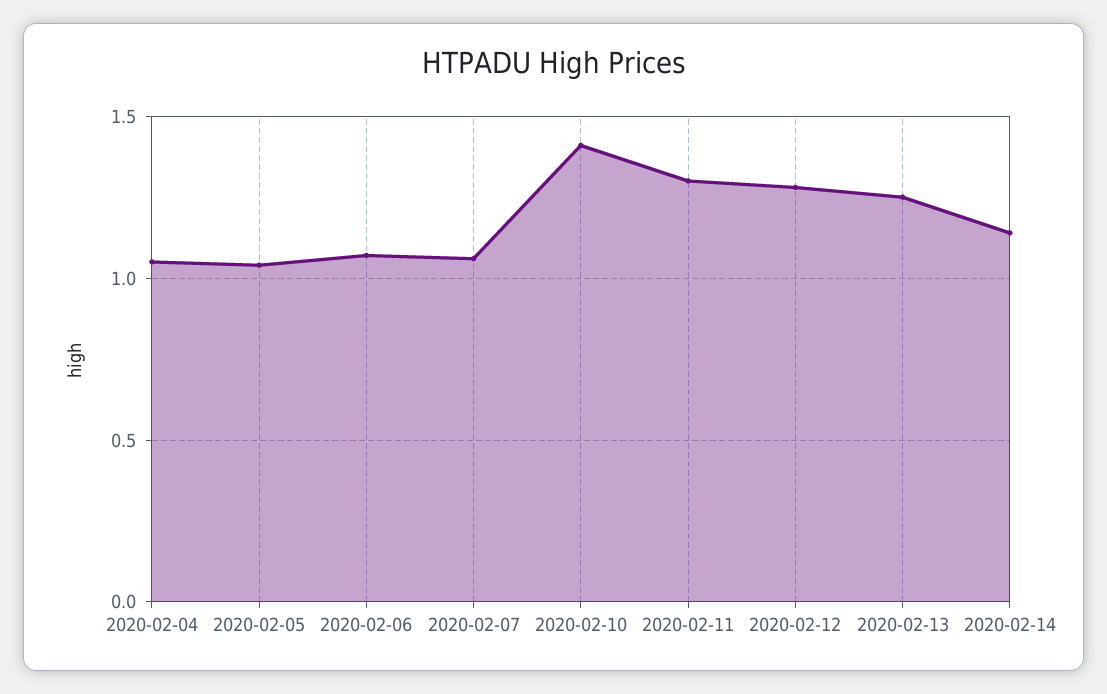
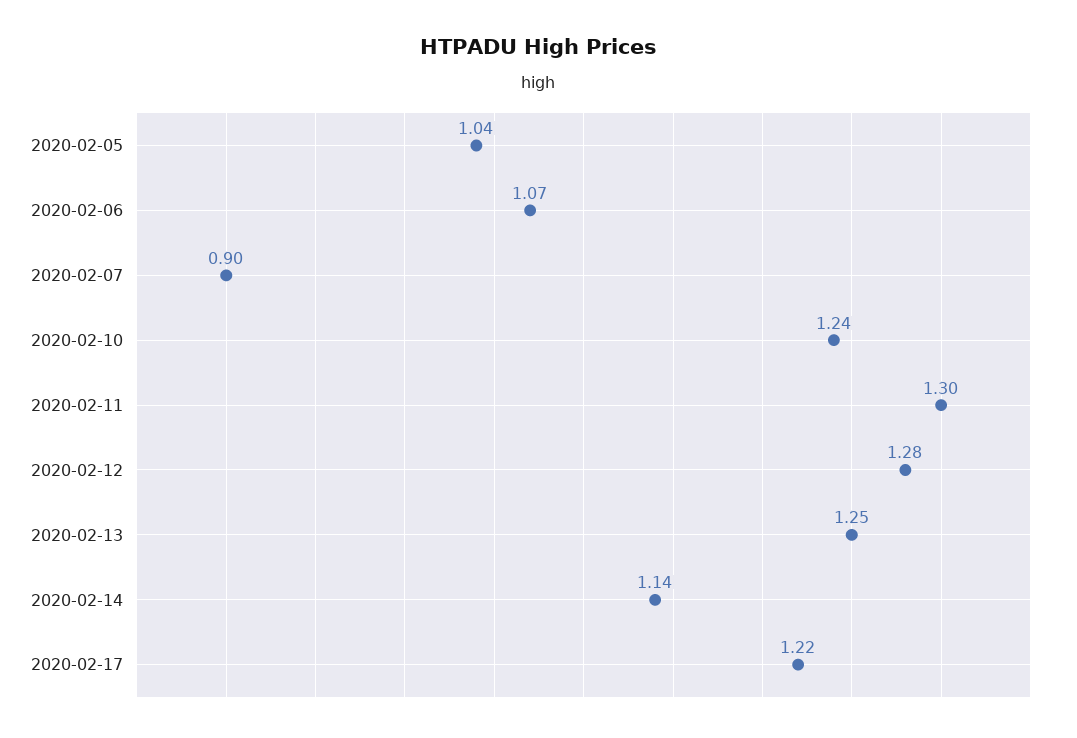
2020-02-04: 1.05 -> none
2020-02-07: 1.05 -> 0.9
2020-02-10: 1.4 -> 1.24
2020-02-17: none -> 1.22

